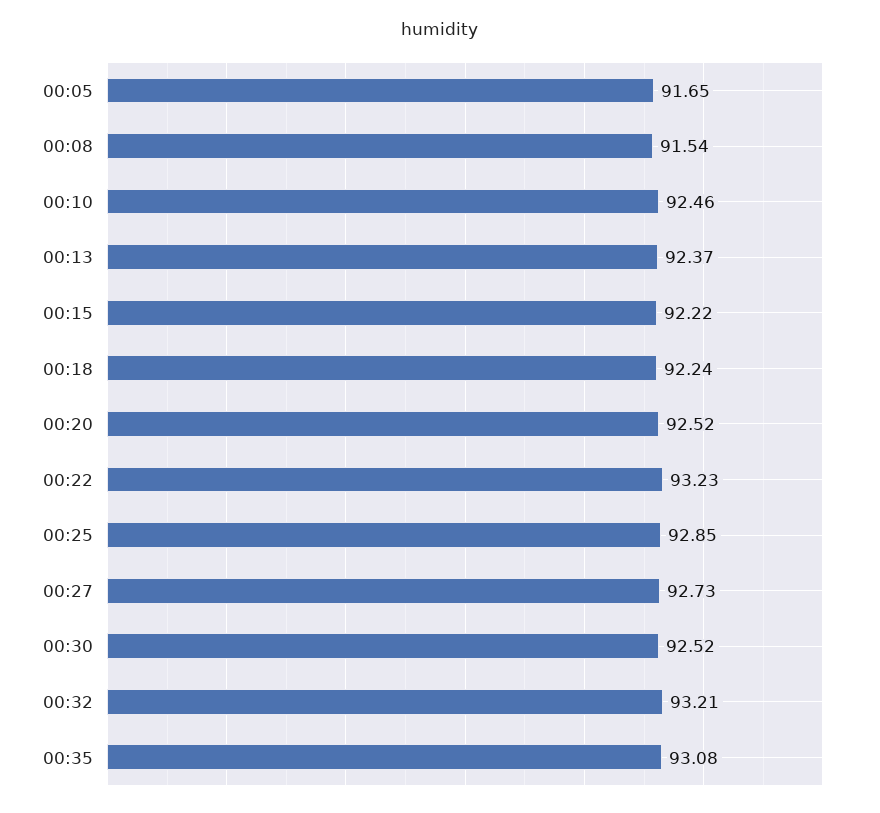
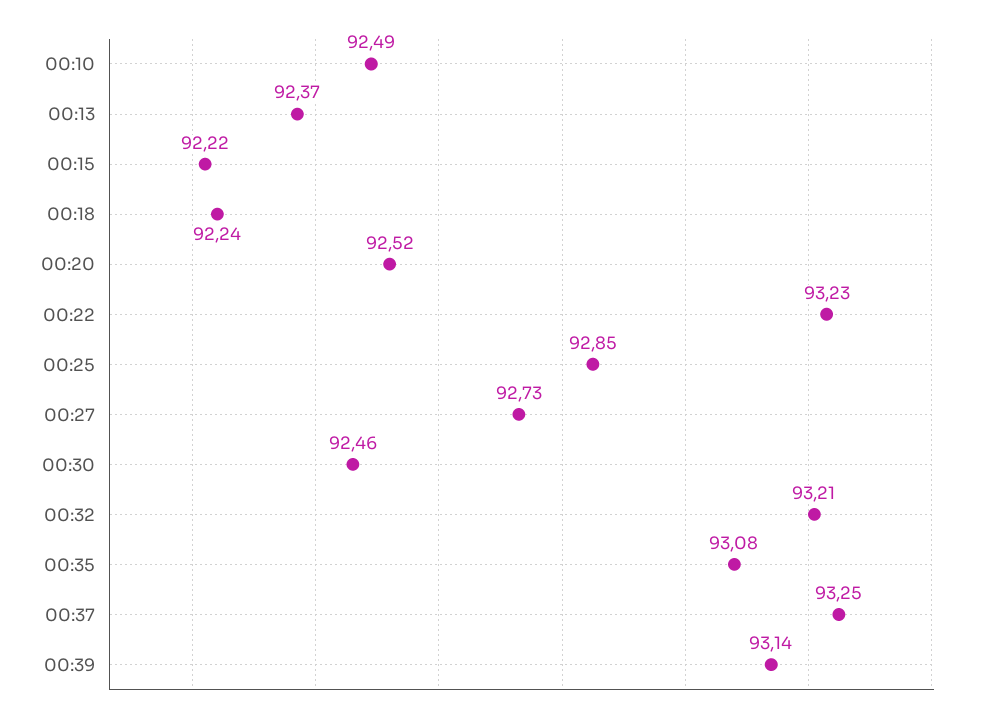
00:05: 91.65 -> none
00:08: 91.54 -> none
00:10: 92.46 -> 92.49
00:30: 92.52 -> 92.46
00:37: none -> 93.25
00:39: none -> 93.14

